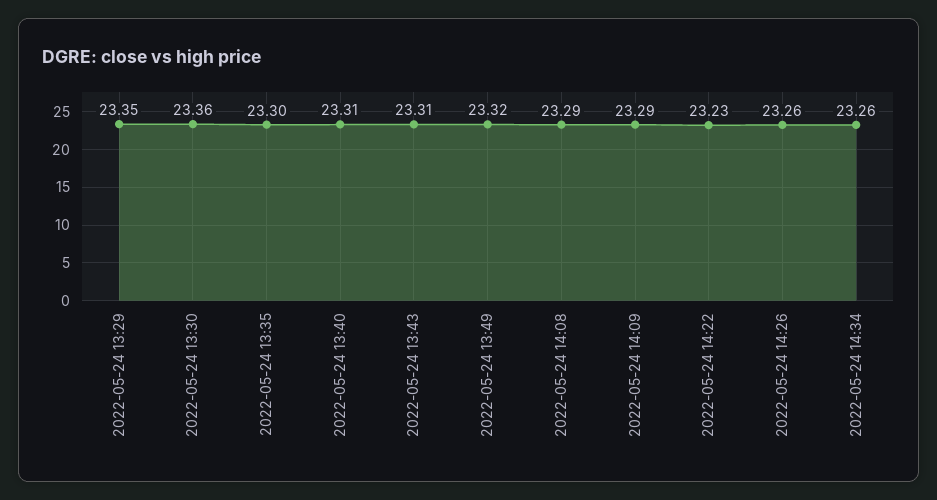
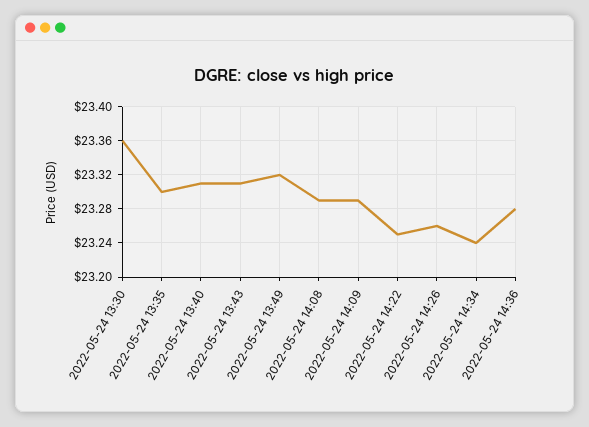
2022-05-24 13:29: 23.35 -> none
2022-05-24 14:22: 23.23 -> 23.25
2022-05-24 14:34: 23.26 -> 23.24
2022-05-24 14:36: none -> 23.28

